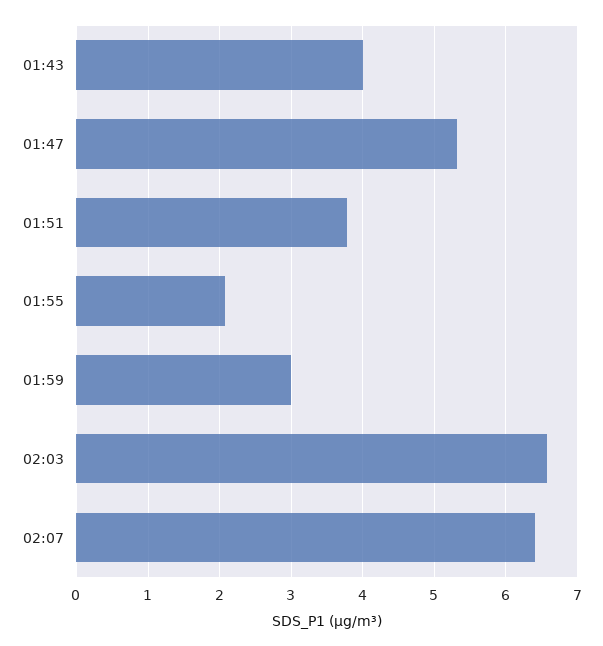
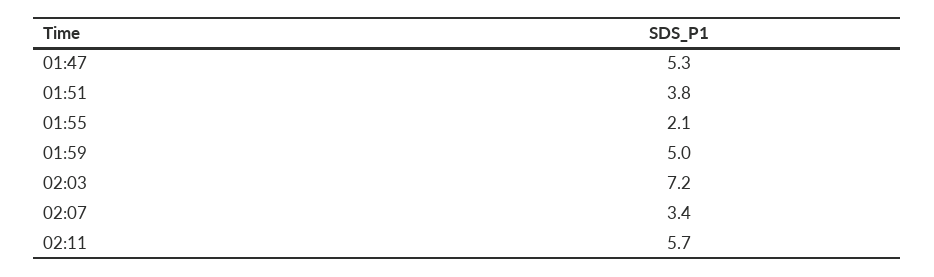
01:43: 4 -> none
01:59: 3 -> 5
02:03: 6.6 -> 7.2
02:07: 6.4 -> 3.4
02:11: none -> 5.7

